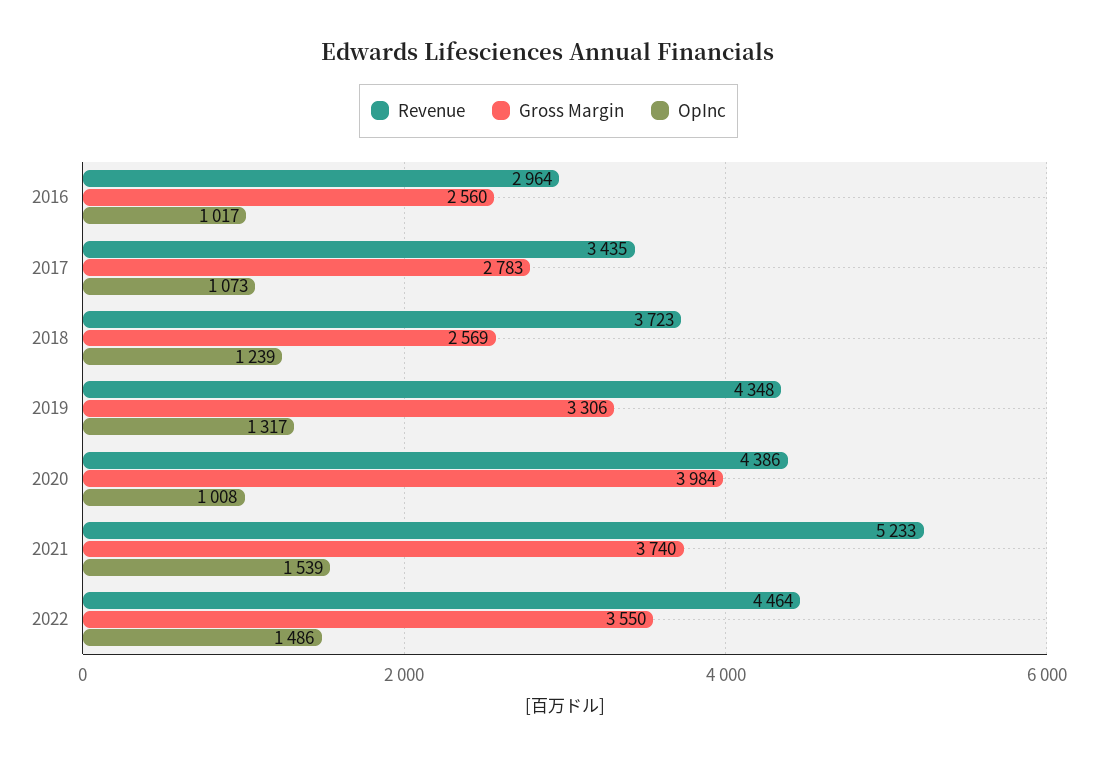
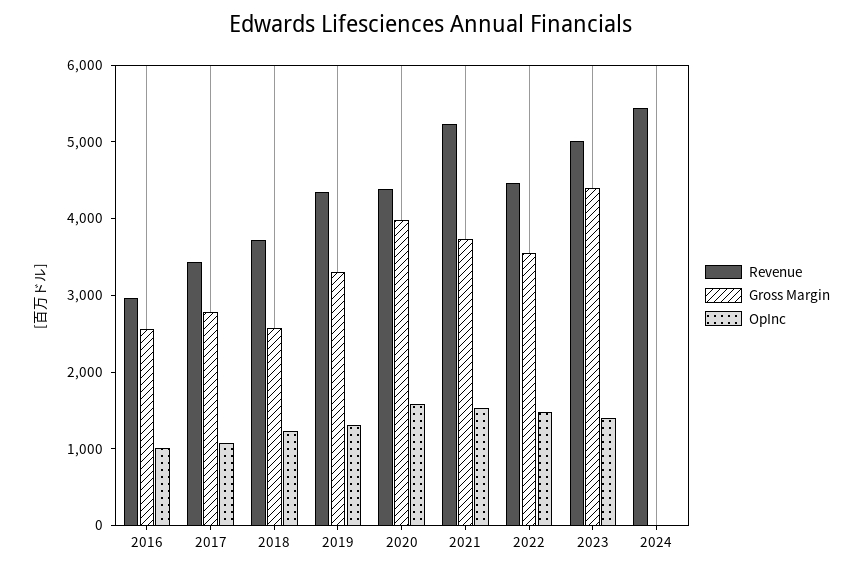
OpInc, 2020: 1008 -> 1600
Revenue, 2023: none -> 5000
Gross Margin, 2023: none -> 4400
OpInc, 2023: none -> 1400
Revenue, 2024: none -> 5400
Gross Margin, 2024: none -> 0
OpInc, 2024: none -> 0

